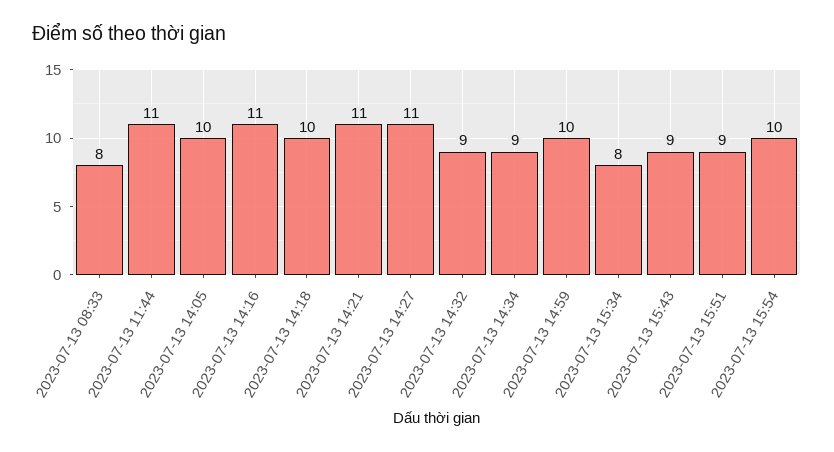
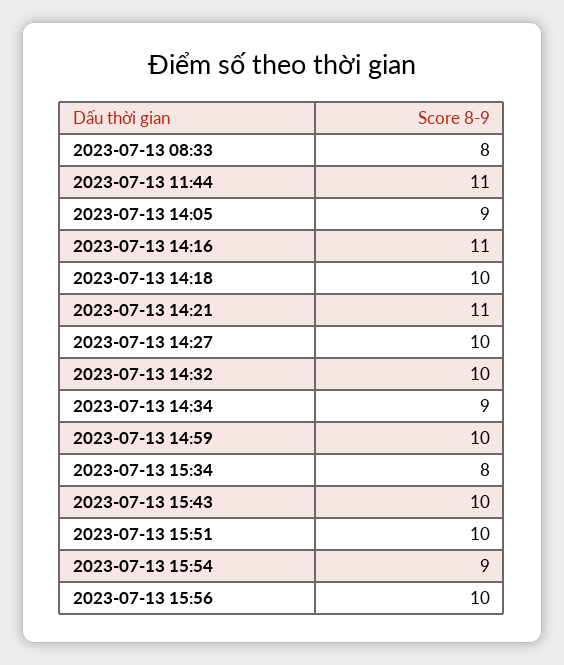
2023-07-13 14:05: 10 -> 9
2023-07-13 14:27: 11 -> 10
2023-07-13 14:32: 9 -> 10
2023-07-13 15:43: 9 -> 10
2023-07-13 15:51: 9 -> 10
2023-07-13 15:54: 10 -> 9
2023-07-13 15:56: none -> 10

